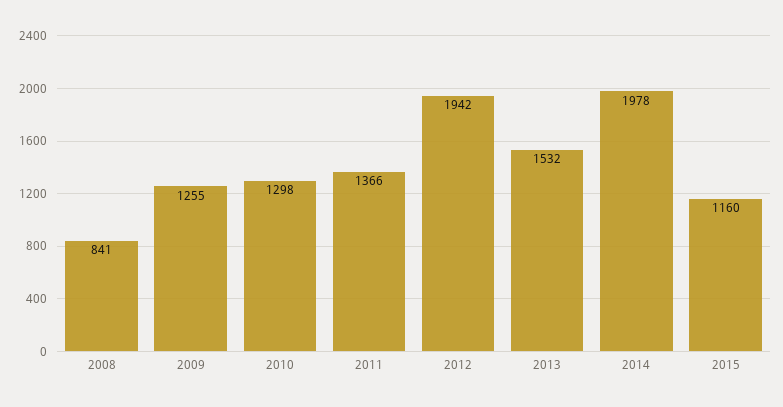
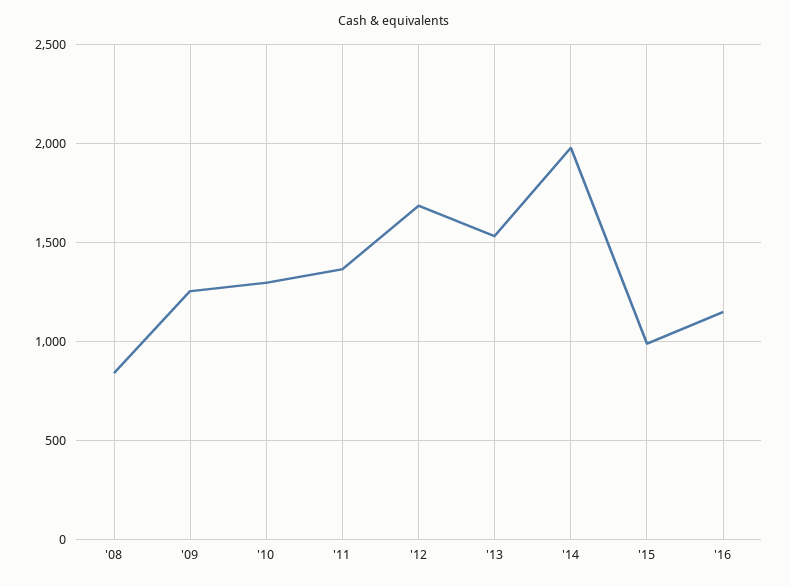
2012: 1942 -> 1700
2015: 1160 -> 1000
'16: none -> 1150

